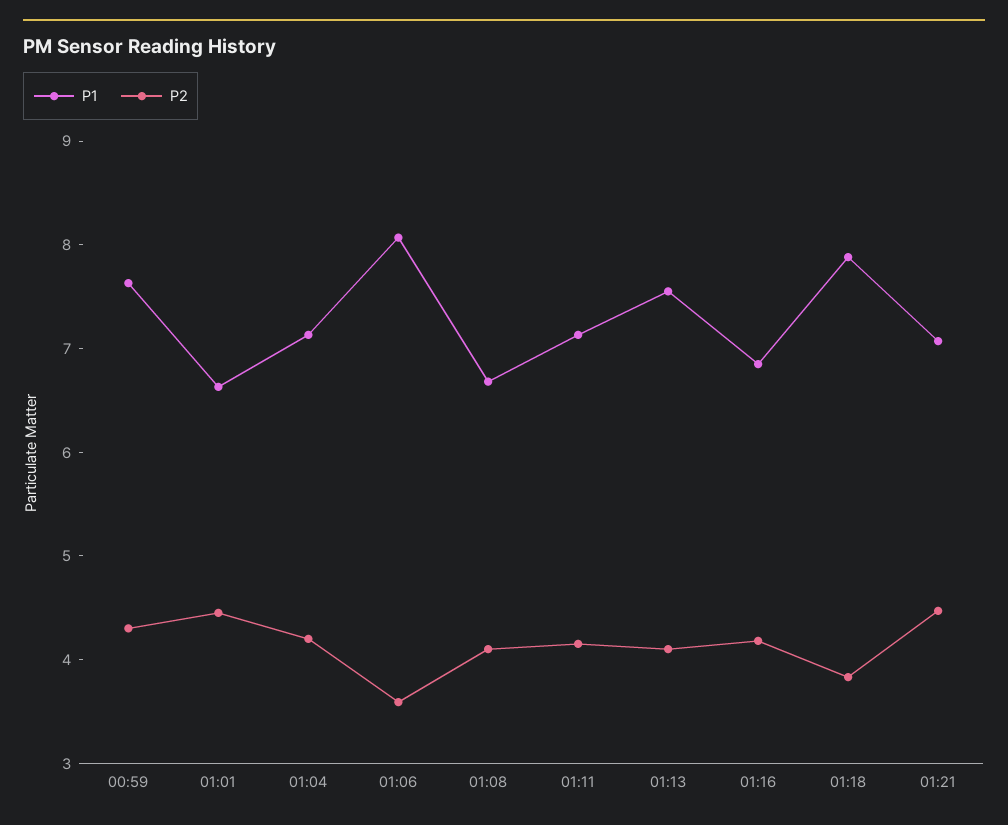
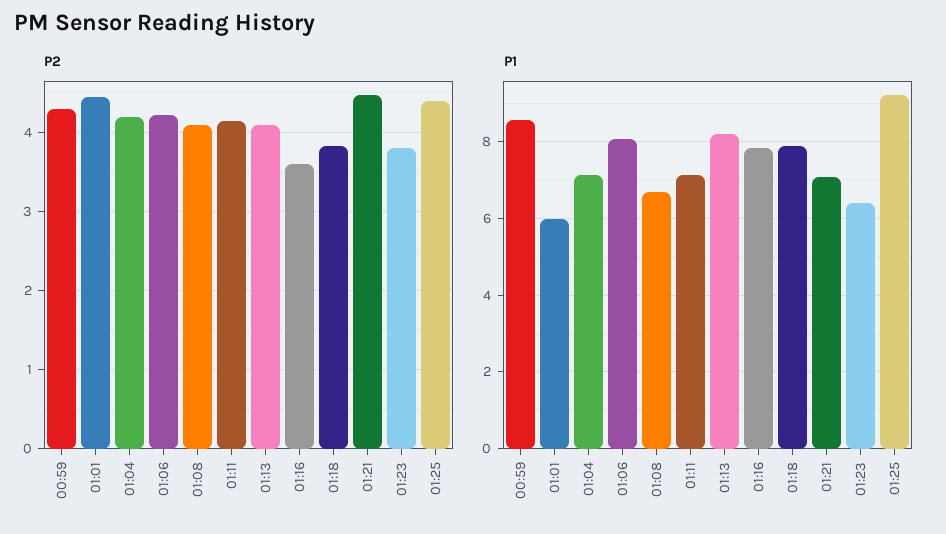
P1, 00:59: 7.6 -> 8.6
P1, 01:01: 6.6 -> 6
P2, 01:06: 3.6 -> 4.2
P1, 01:13: 7.6 -> 8.2
P1, 01:16: 6.8 -> 7.8
P2, 01:16: 4.2 -> 3.6
P2, 01:23: none -> 3.8
P2, 01:25: none -> 4.4
P1, 01:23: none -> 6.4
P1, 01:25: none -> 9.2

